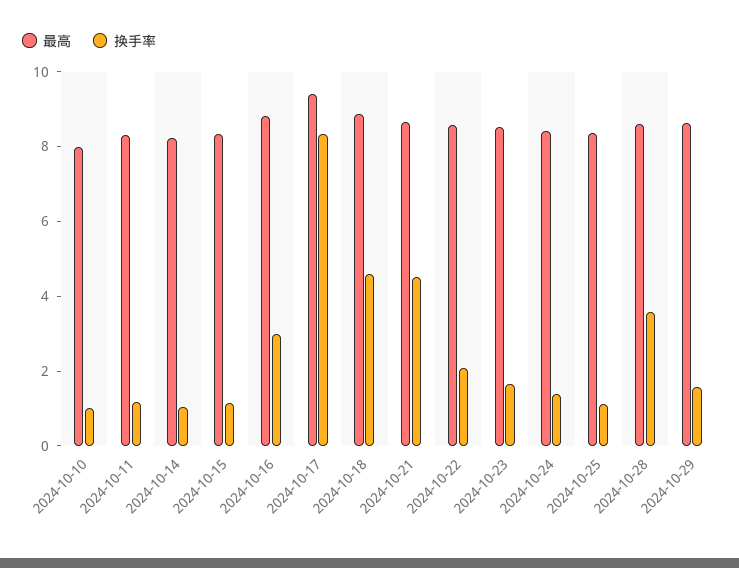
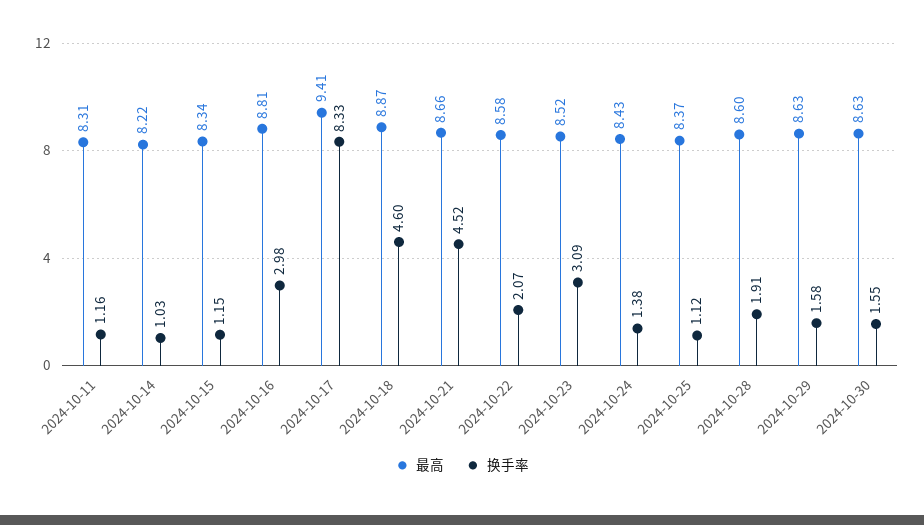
最高, 2024-10-10: 8 -> none
换手率, 2024-10-10: 1 -> none
换手率, 2024-10-23: 1.5 -> 3.09
换手率, 2024-10-28: 3.5 -> 1.91
最高, 2024-10-30: none -> 8.63
换手率, 2024-10-30: none -> 1.55

